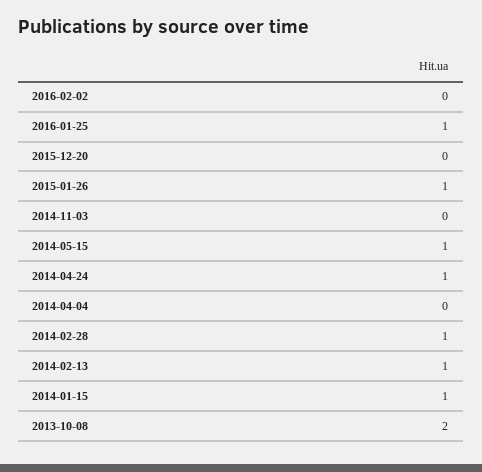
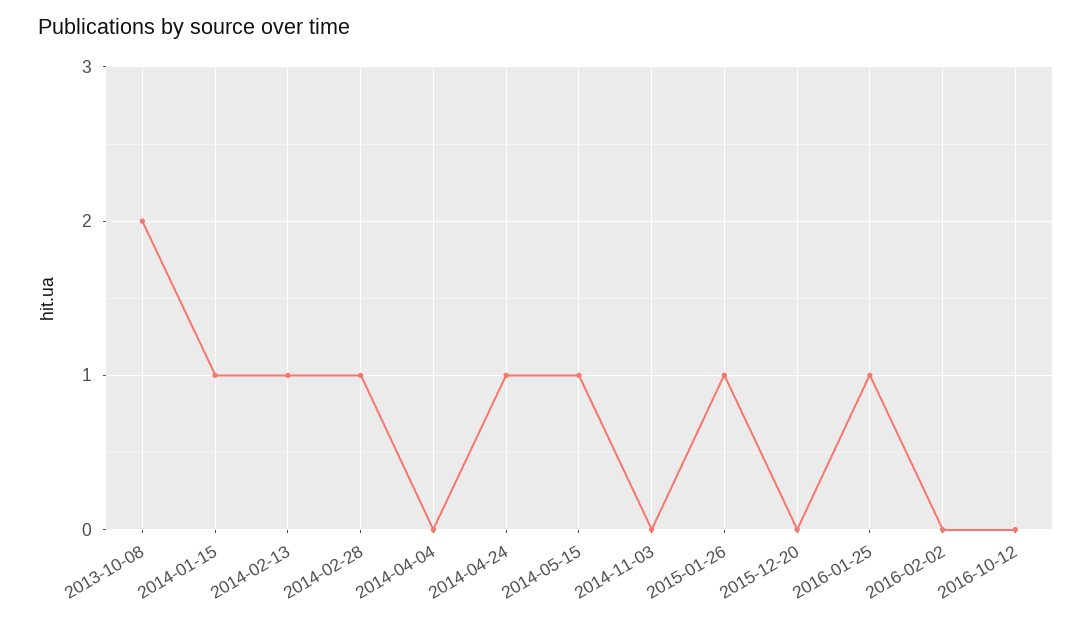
2016-10-12: none -> 0

